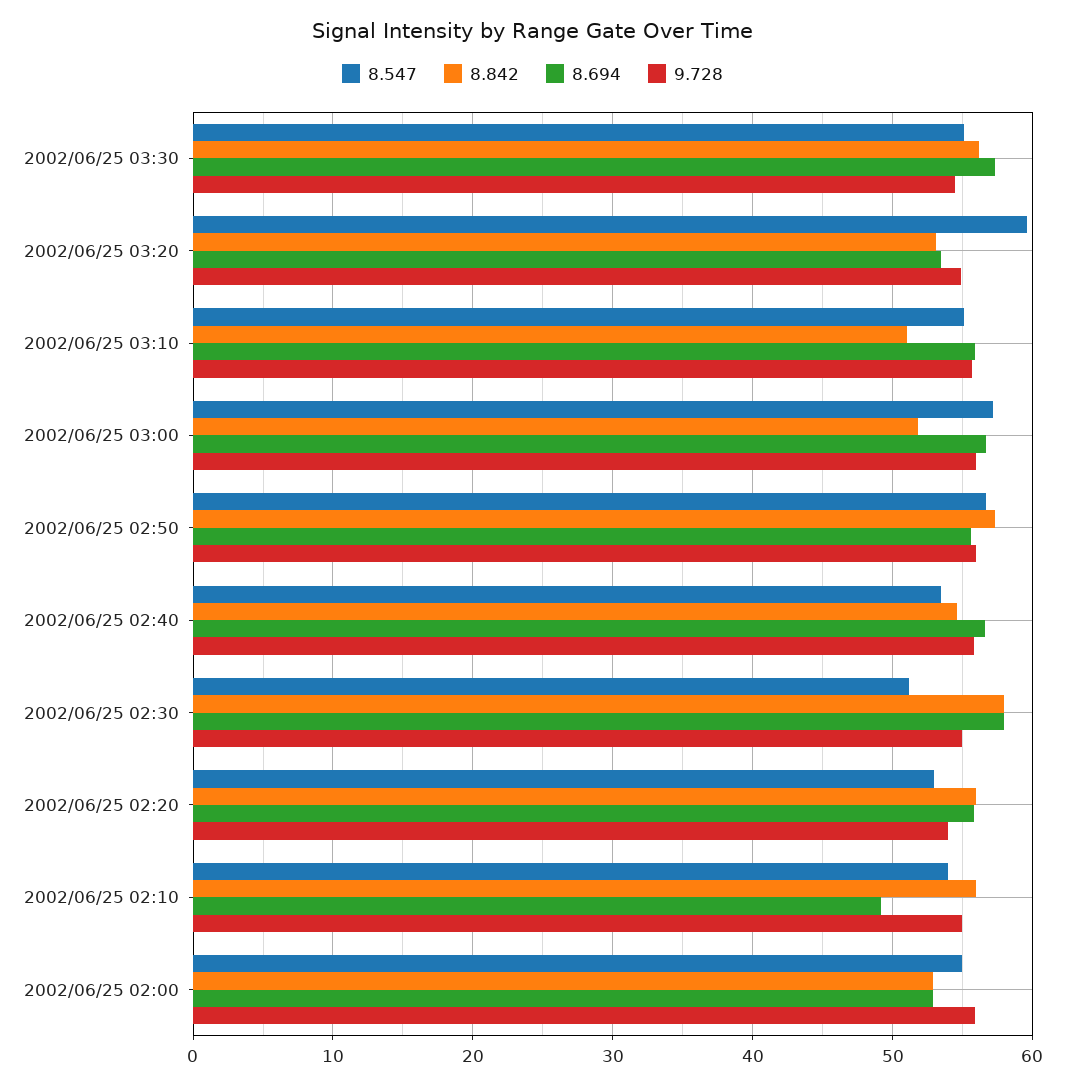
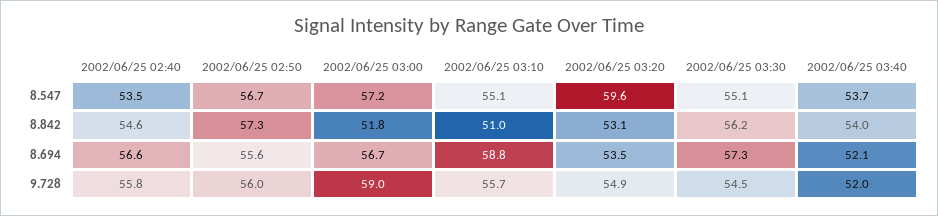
8.694, 2002/06/25 03:10: 56 -> 58.8
9.728, 2002/06/25 03:00: 56 -> 59
8.547, 2002/06/25 02:30: 51 -> none
8.842, 2002/06/25 02:30: 58 -> none
8.694, 2002/06/25 02:30: 58 -> none
9.728, 2002/06/25 02:30: 55 -> none
8.547, 2002/06/25 02:20: 53 -> none
8.842, 2002/06/25 02:20: 56 -> none
8.694, 2002/06/25 02:20: 56 -> none
9.728, 2002/06/25 02:20: 54 -> none
8.547, 2002/06/25 02:10: 54 -> none
8.842, 2002/06/25 02:10: 56 -> none
8.694, 2002/06/25 02:10: 49 -> none
9.728, 2002/06/25 02:10: 55 -> none
8.547, 2002/06/25 02:00: 55 -> none
8.842, 2002/06/25 02:00: 53 -> none
8.694, 2002/06/25 02:00: 53 -> none
9.728, 2002/06/25 02:00: 56 -> none
8.547, 2002/06/25 03:40: none -> 53.7
8.842, 2002/06/25 03:40: none -> 54
8.694, 2002/06/25 03:40: none -> 52.1
9.728, 2002/06/25 03:40: none -> 52

